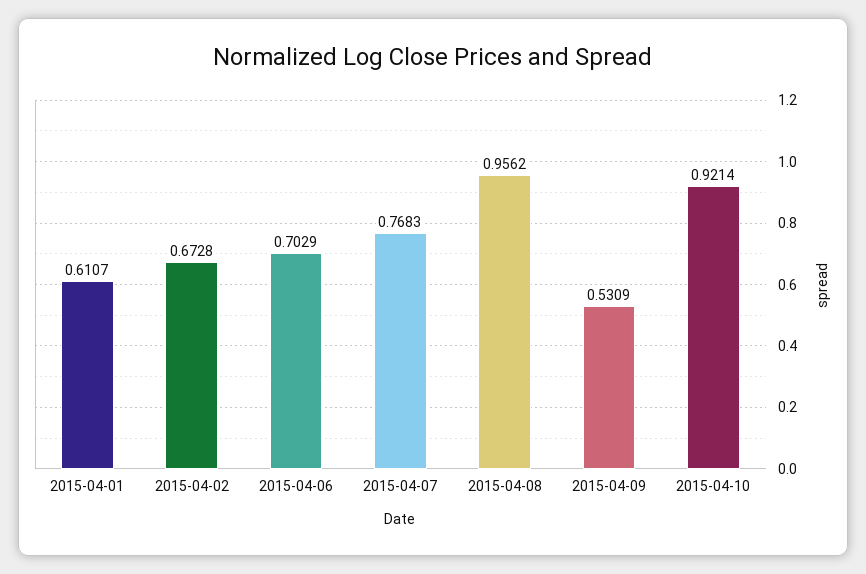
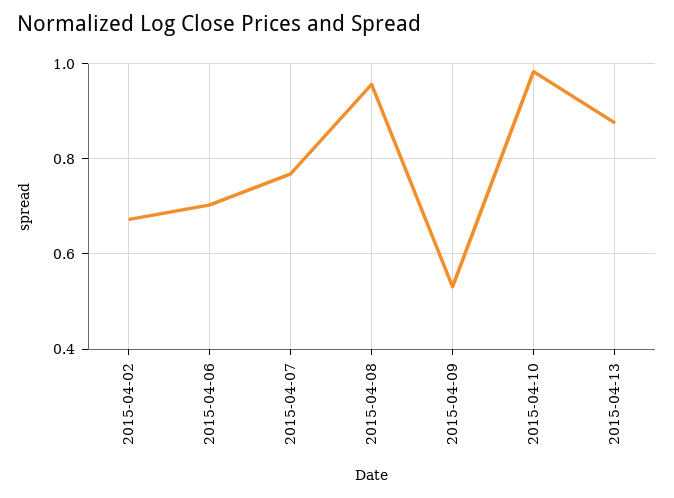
2015-04-01: 0.6107 -> none
2015-04-10: 0.9214 -> 0.98
2015-04-13: none -> 0.88

